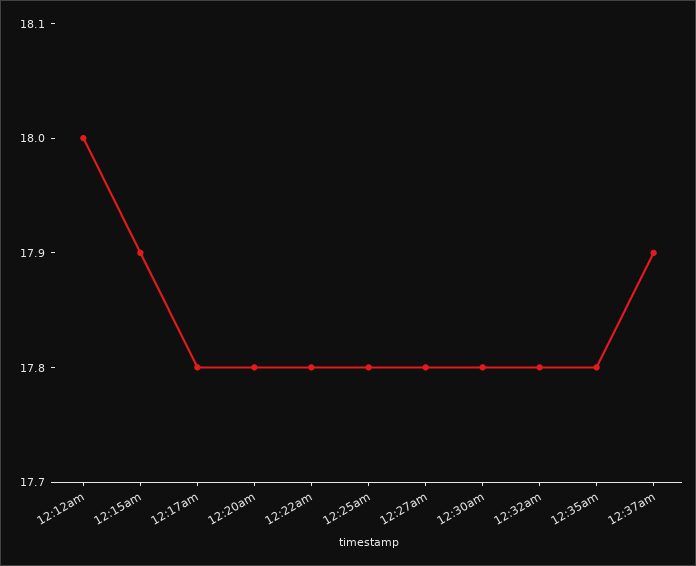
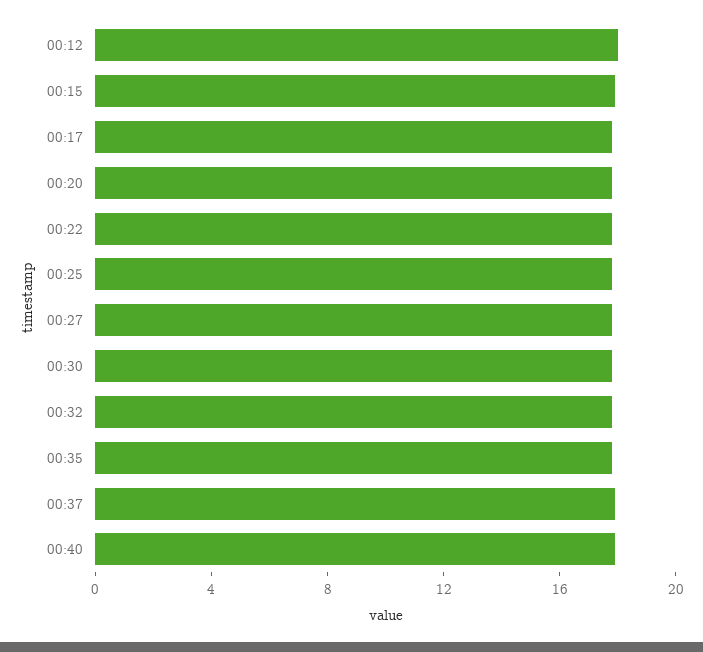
00:40: none -> 18

